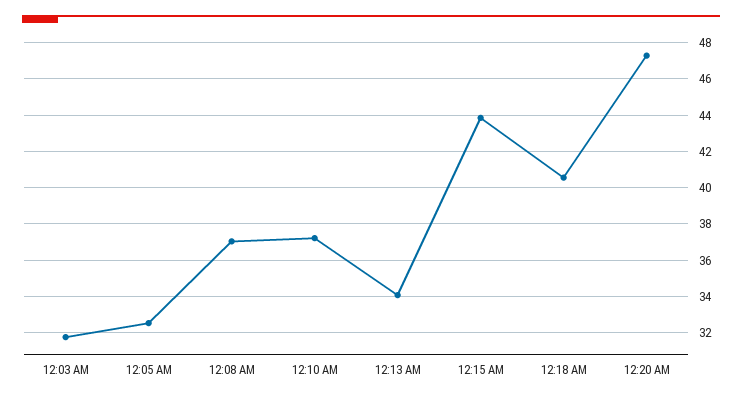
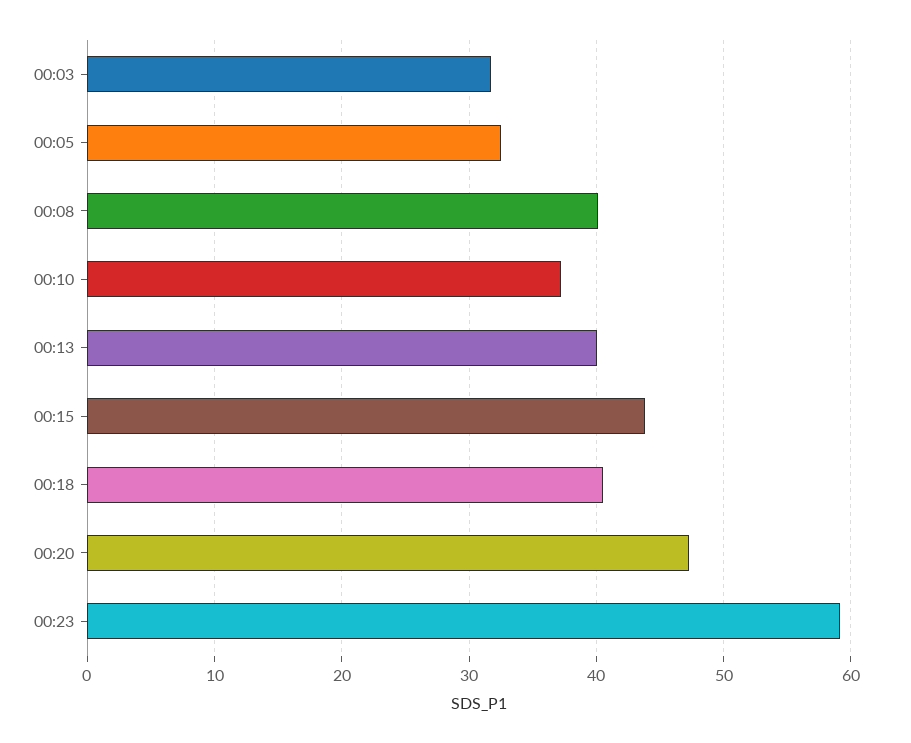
12:08 AM: 37 -> 40
12:13 AM: 34 -> 40
00:23: none -> 59

